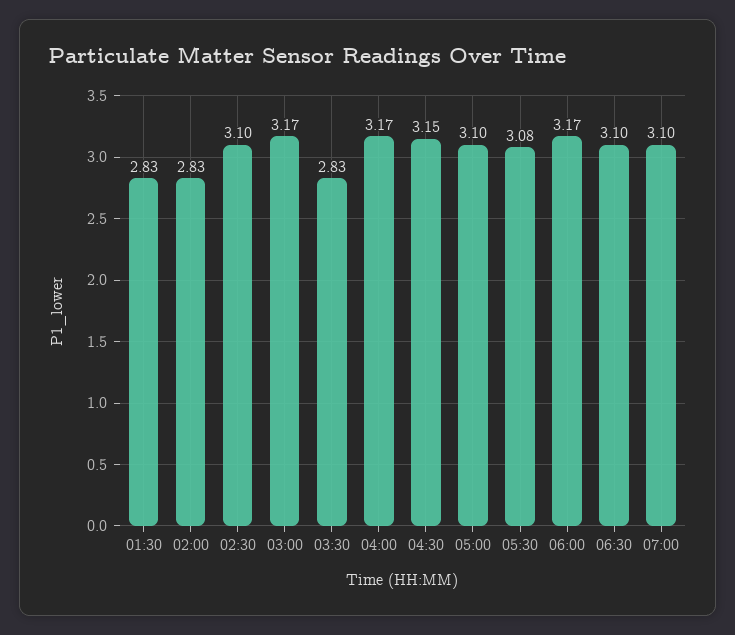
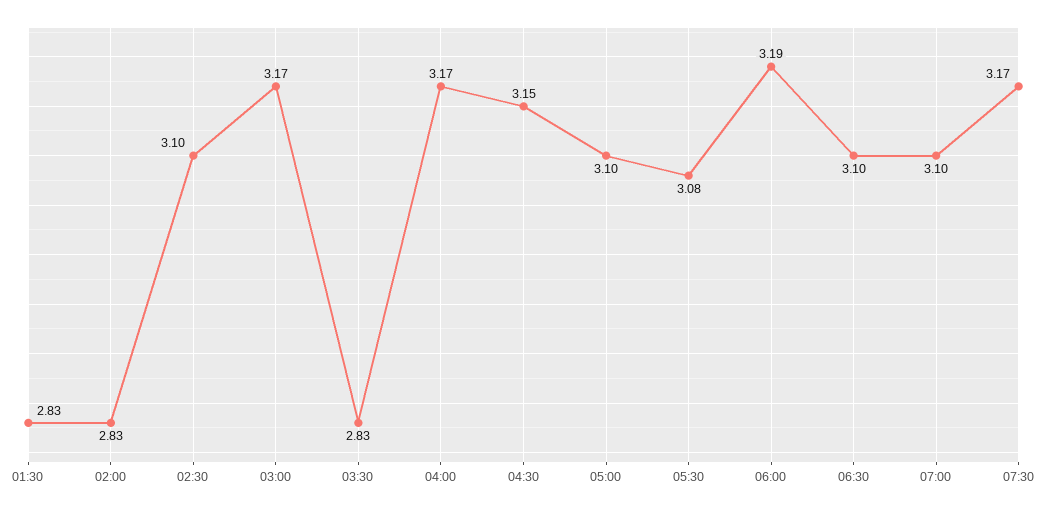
06:00: 3.17 -> 3.19
07:30: none -> 3.17

